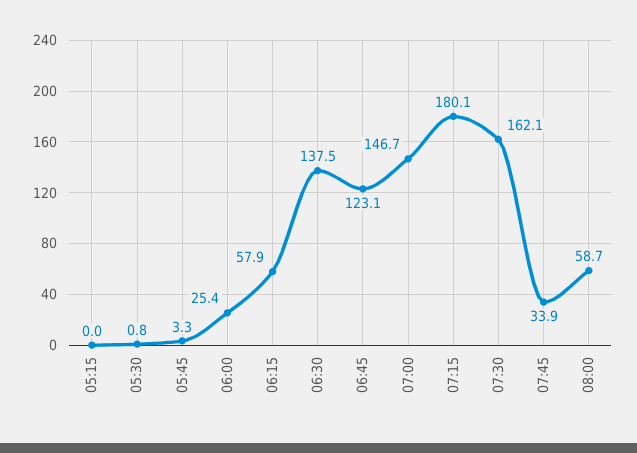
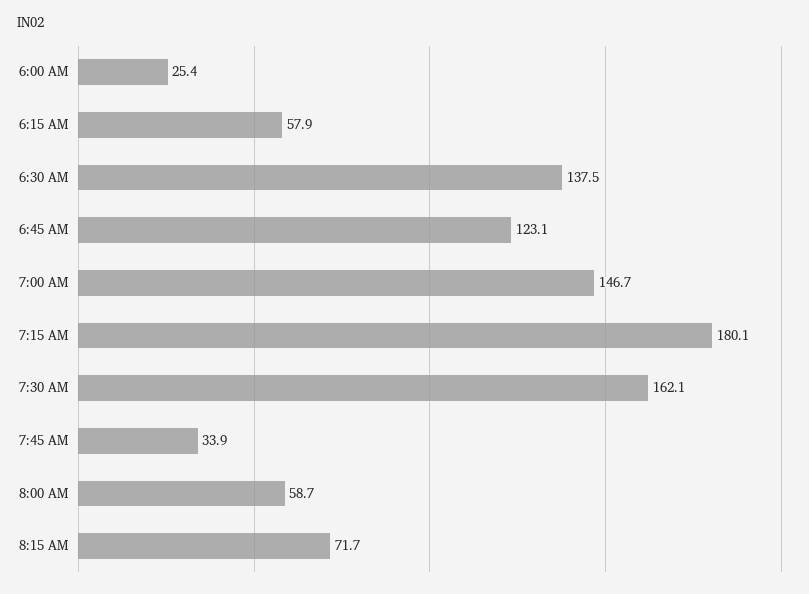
05:15: 0 -> none
05:30: 0.8 -> none
05:45: 3.3 -> none
8:15 AM: none -> 71.7

